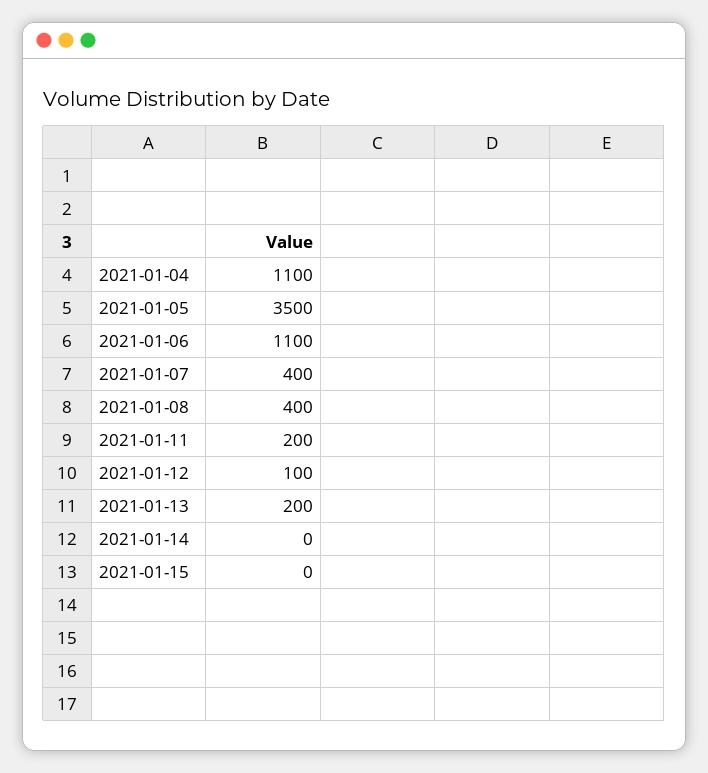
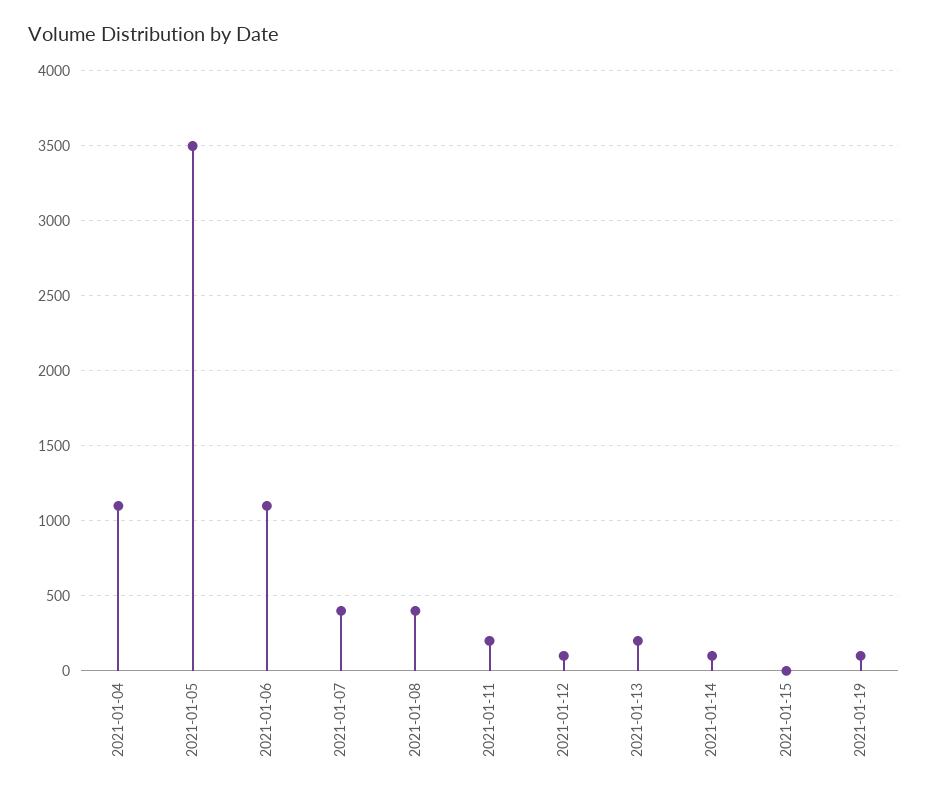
2021-01-14: 0 -> 100
2021-01-19: none -> 100

